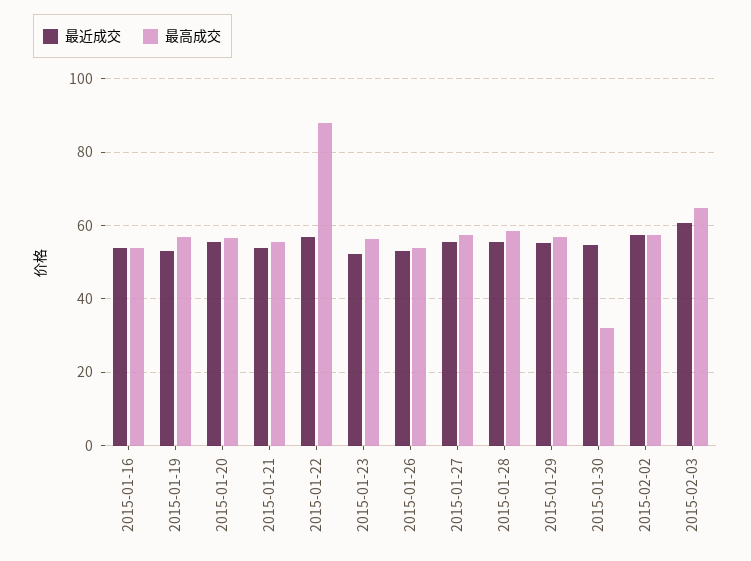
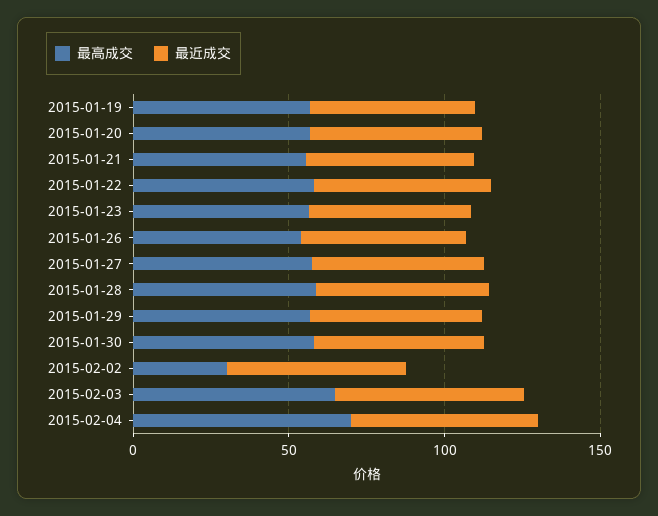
最近成交, 2015-01-16: 54 -> none
最高成交, 2015-01-16: 54 -> none
最高成交, 2015-01-22: 88 -> 60
最高成交, 2015-01-30: 32 -> 60
最高成交, 2015-02-02: 58 -> 30
最高成交, 2015-02-04: none -> 70
最近成交, 2015-02-04: none -> 60

